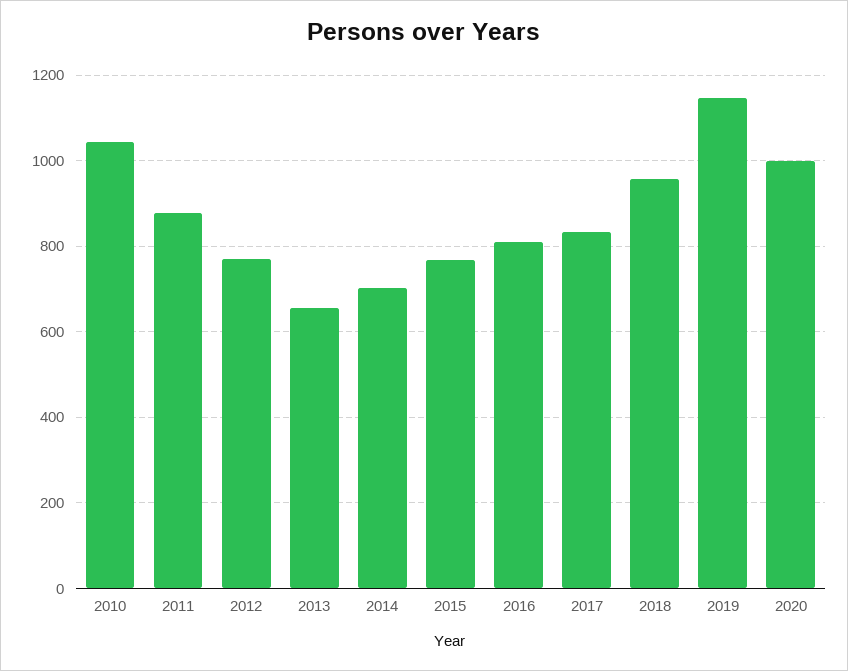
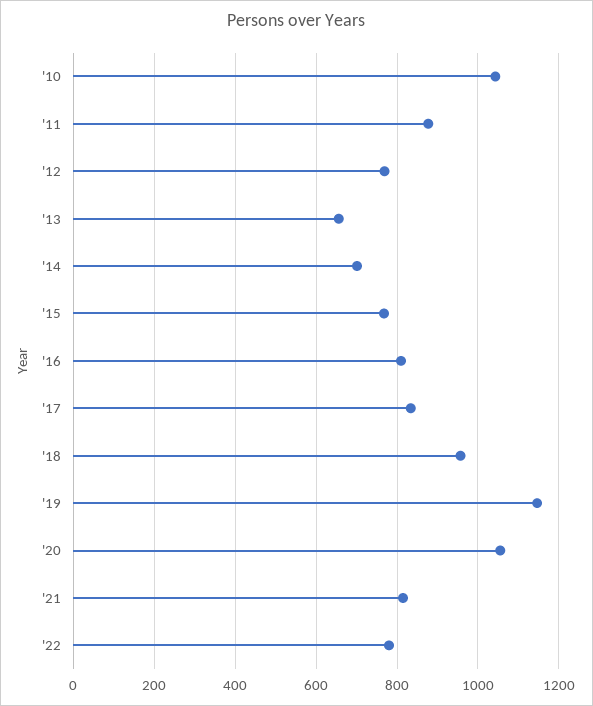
2020: 1000 -> 1060
'21: none -> 820
'22: none -> 780

